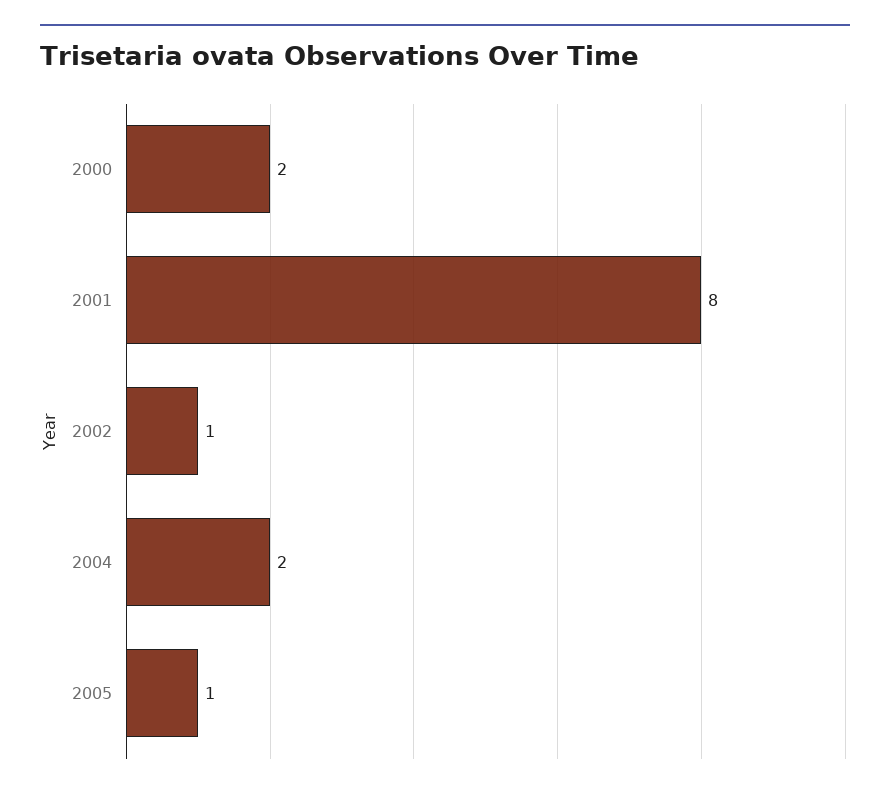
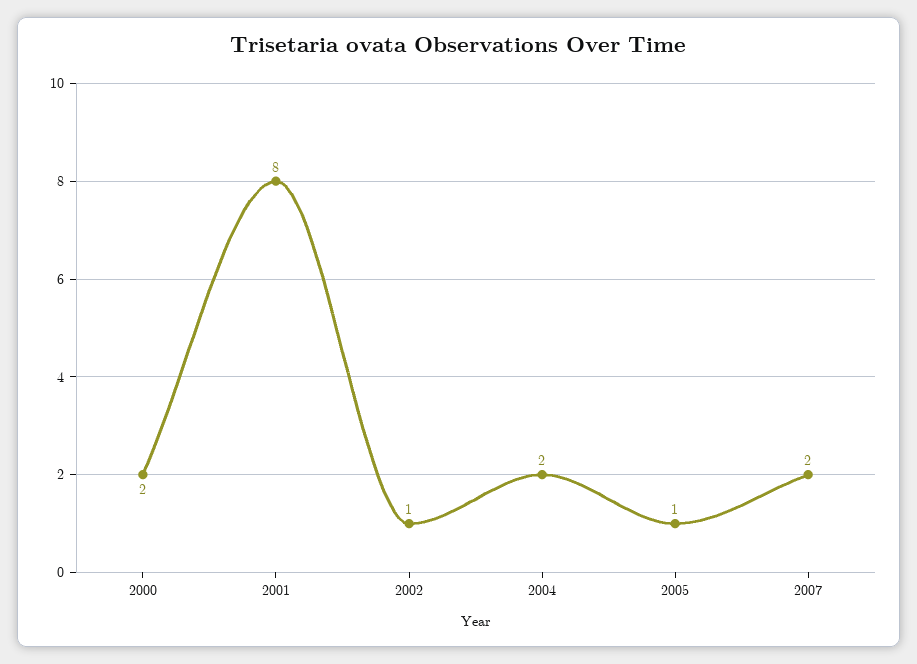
2007: none -> 2

